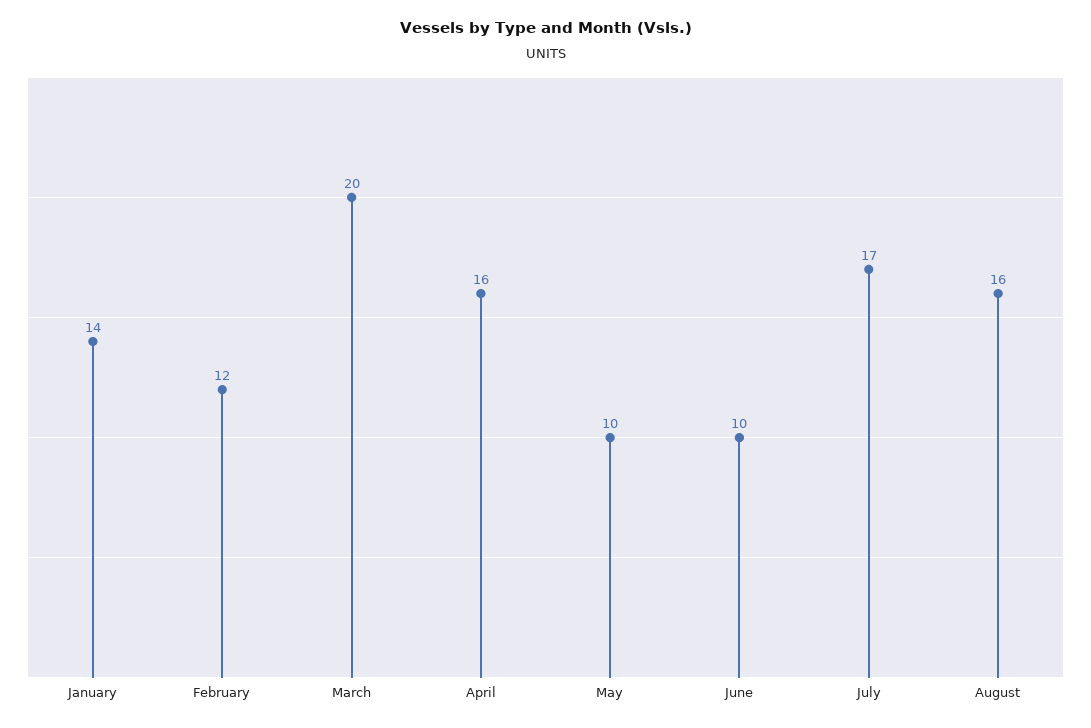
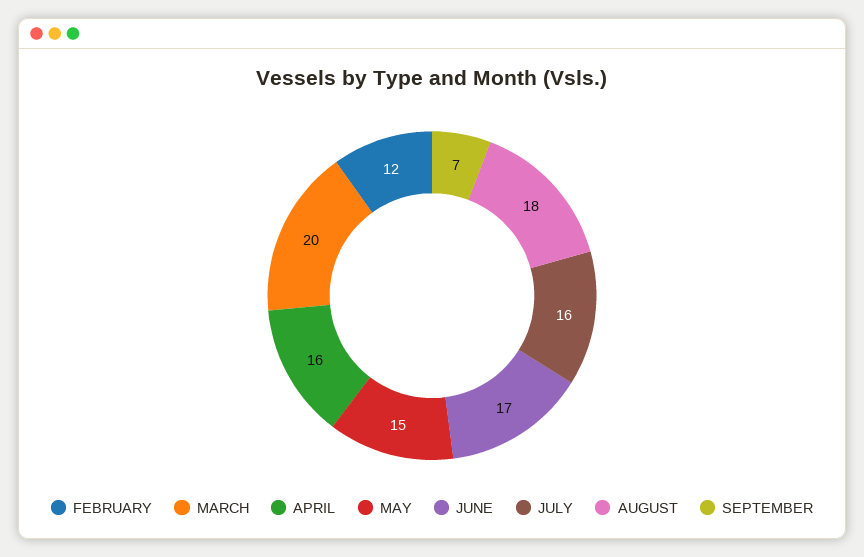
January: 14 -> none
May: 10 -> 15
June: 10 -> 17
July: 17 -> 16
August: 16 -> 18
SEPTEMBER: none -> 7

